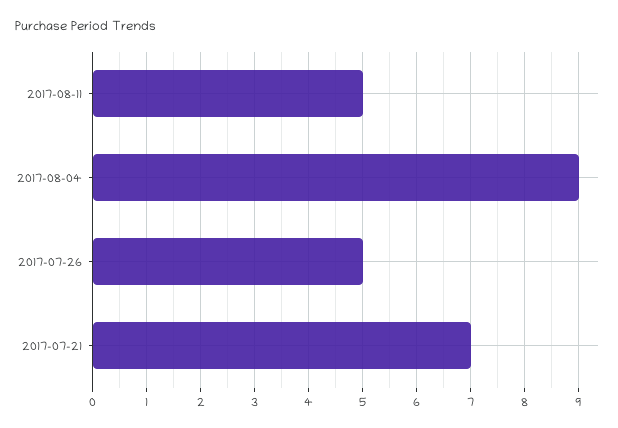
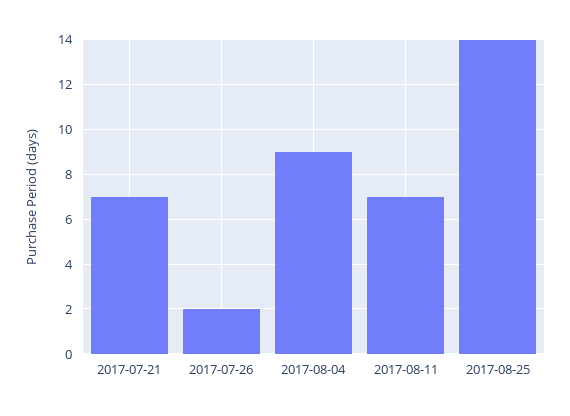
2017-08-11: 5 -> 7
2017-07-26: 5 -> 2
2017-08-25: none -> 14

